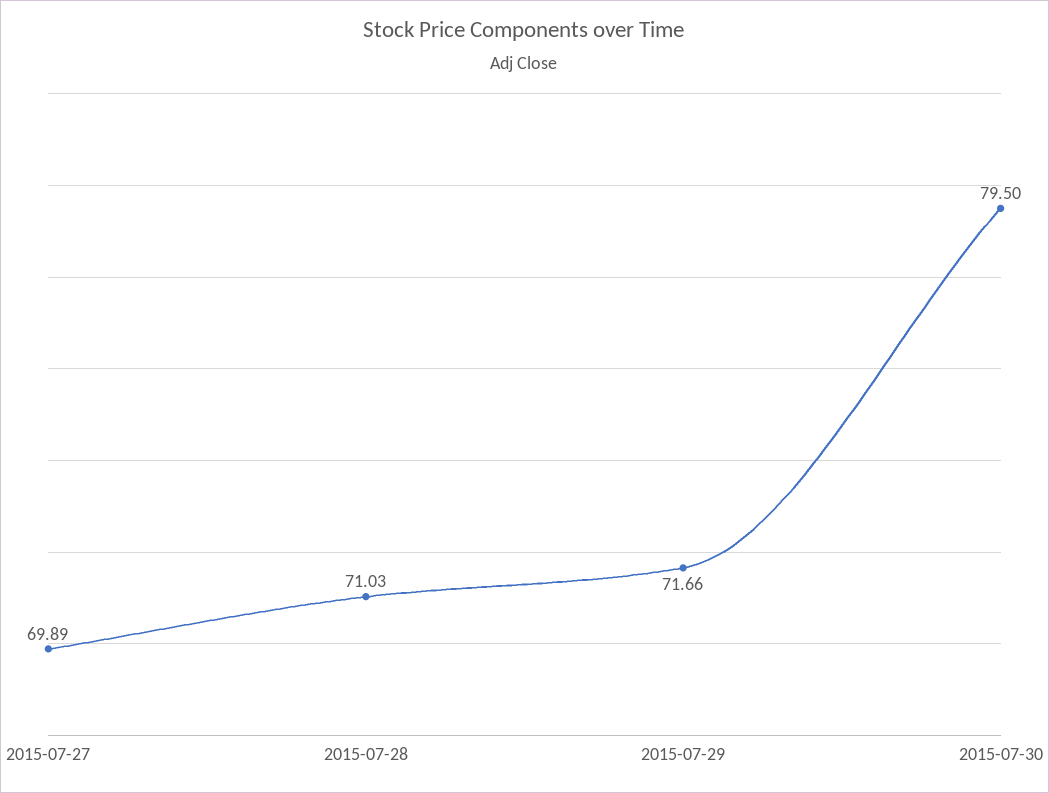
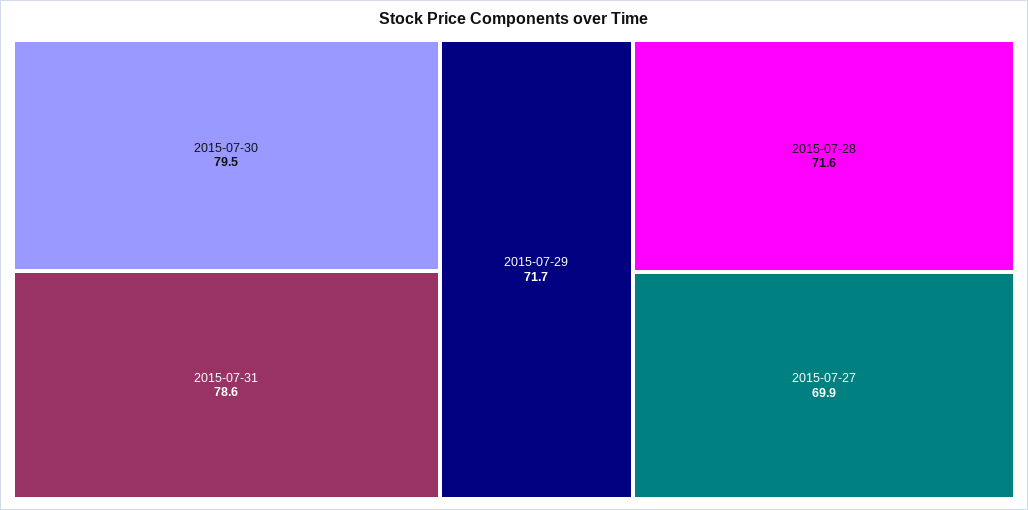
2015-07-28: 71.03 -> 71.6
2015-07-31: none -> 78.6

